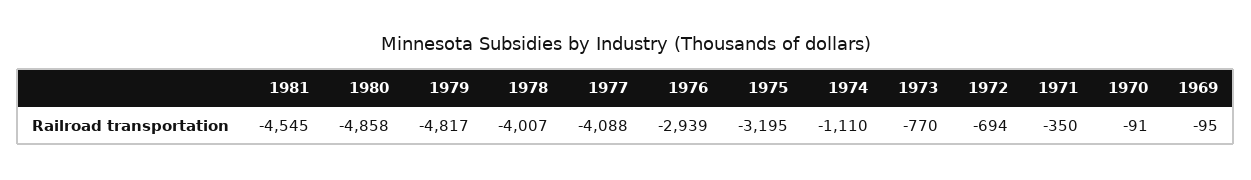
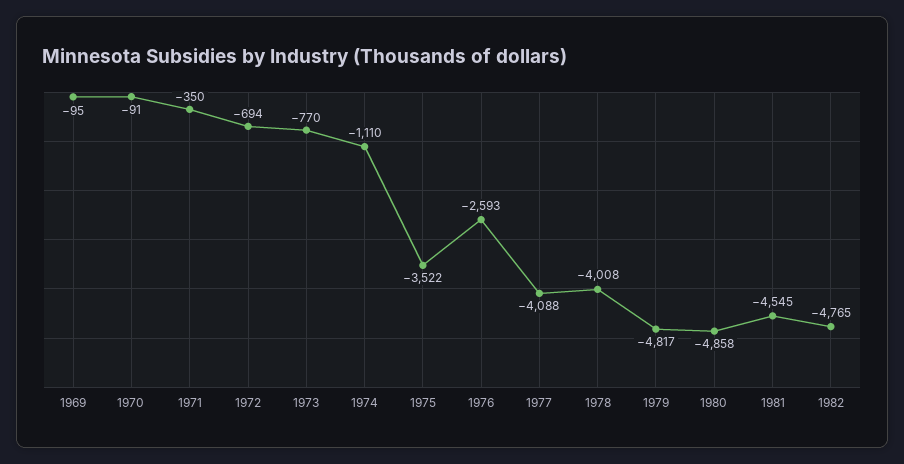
1978: -4007 -> -4008
1976: -2939 -> -2593
1975: -3195 -> -3522
1982: none -> -4765

